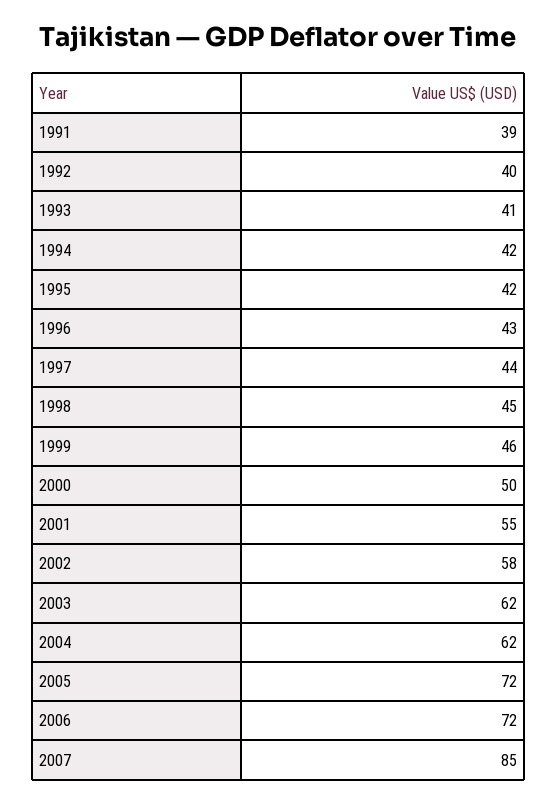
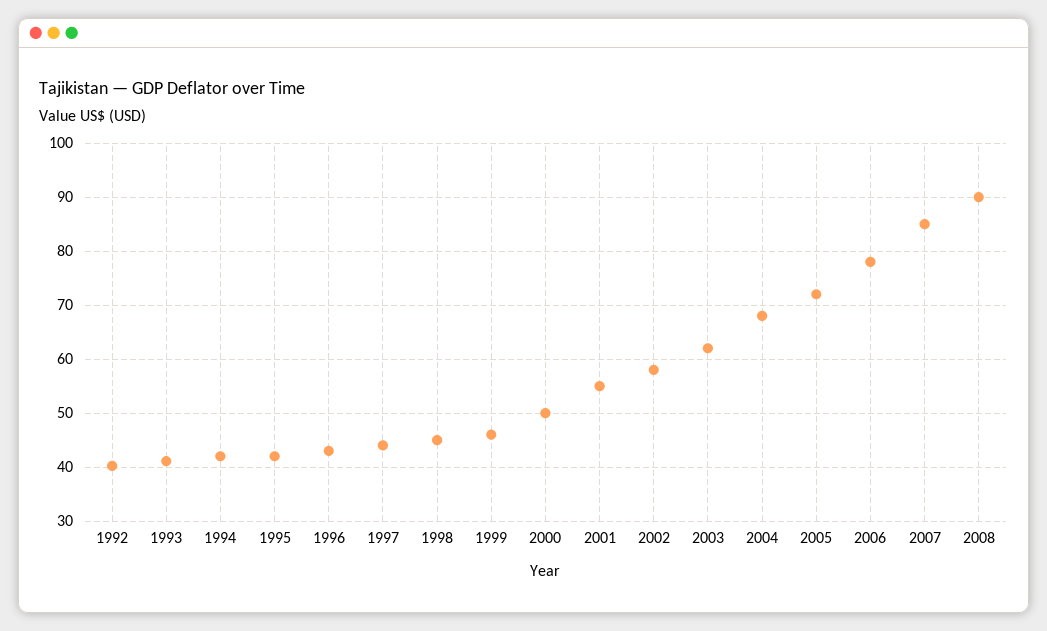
1991: 39 -> none
2004: 62 -> 68
2006: 72 -> 78
2008: none -> 90

